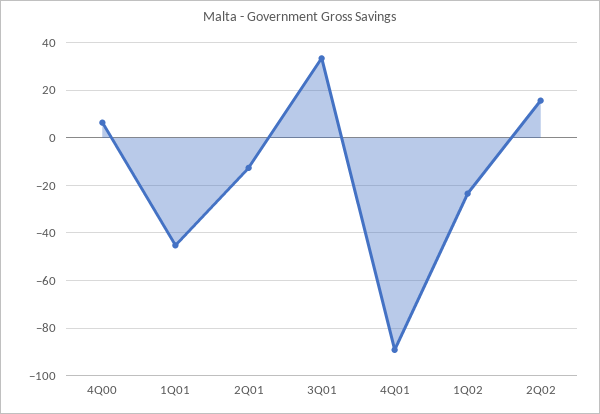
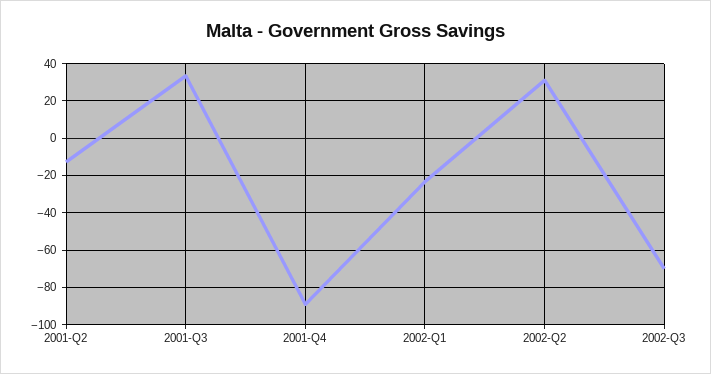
4Q00: 5 -> none
1Q01: -45 -> none
2Q02: 15 -> 30
2002-Q3: none -> -70

